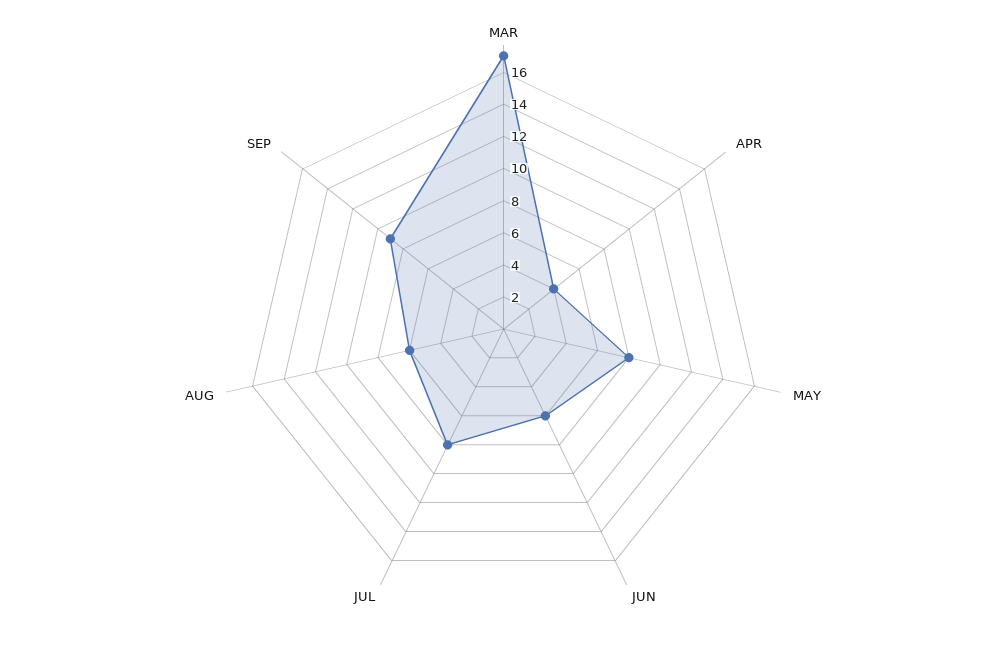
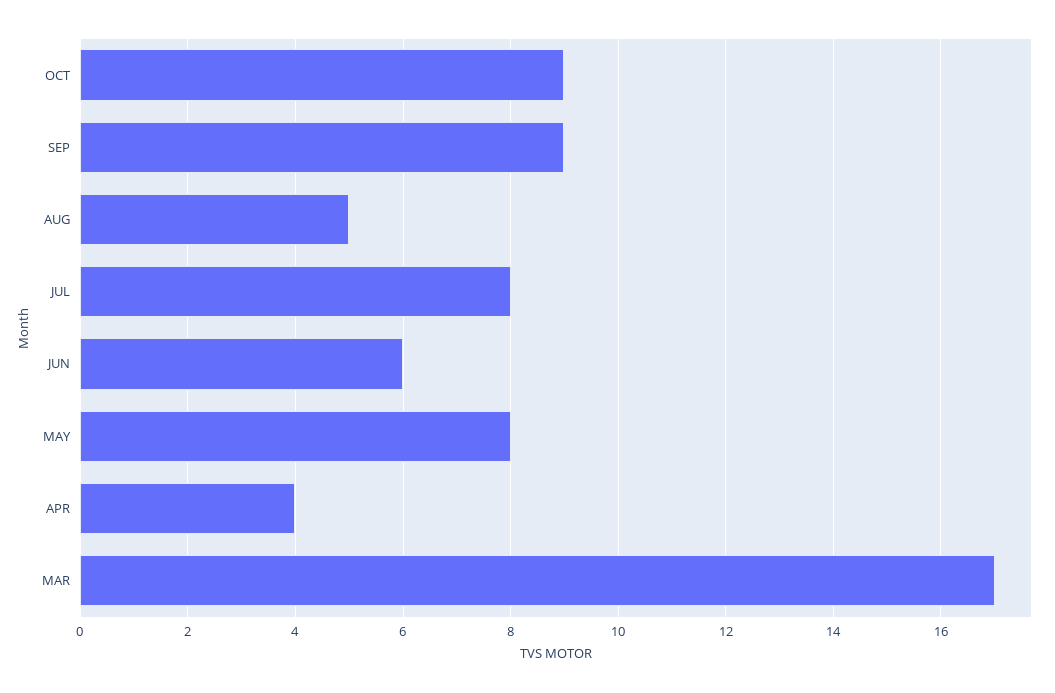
AUG: 6 -> 5
OCT: none -> 9

